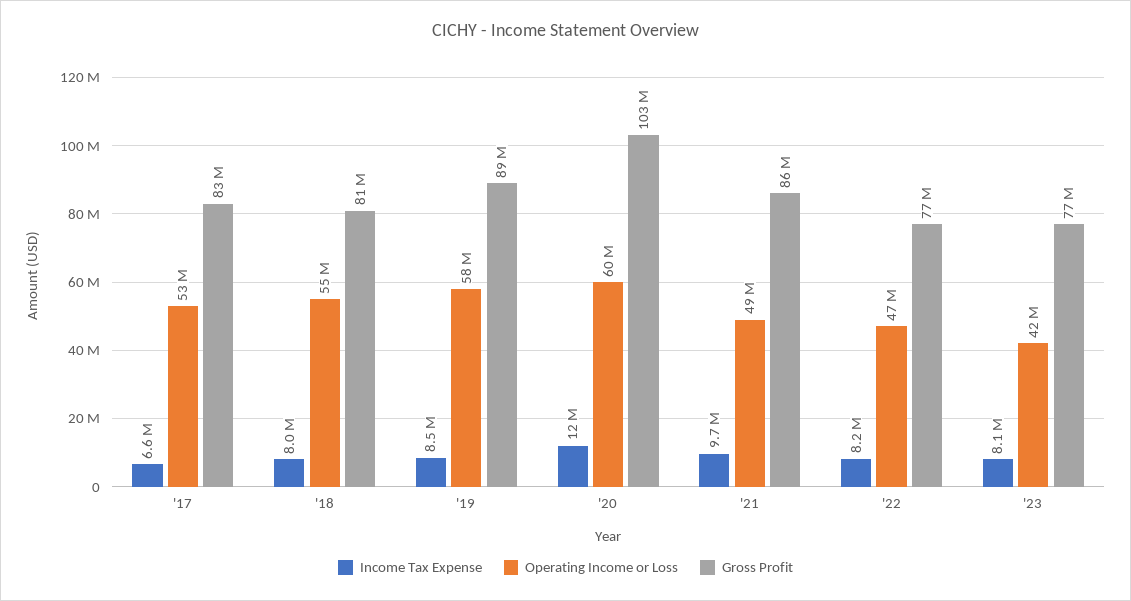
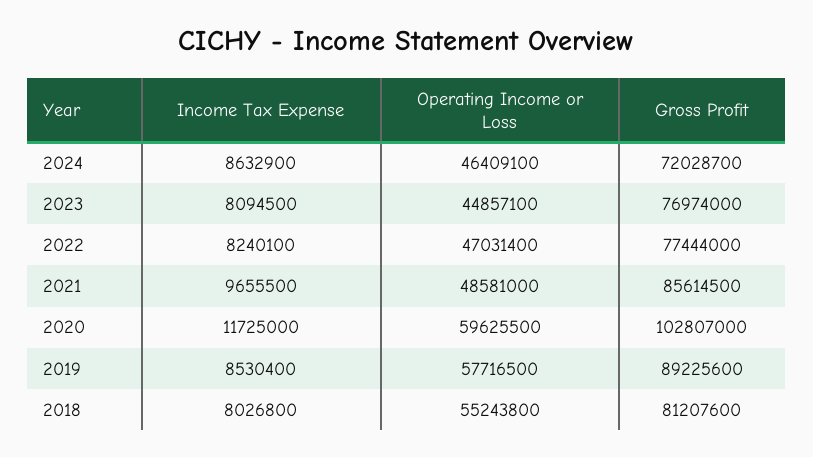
Income Tax Expense, '17: 6600000 -> none
Operating Income or Loss, '17: 53000000 -> none
Gross Profit, '17: 83000000 -> none
Operating Income or Loss, '23: 42000000 -> 44857100
Income Tax Expense, 2024: none -> 8632900
Operating Income or Loss, 2024: none -> 46409100
Gross Profit, 2024: none -> 72028700

